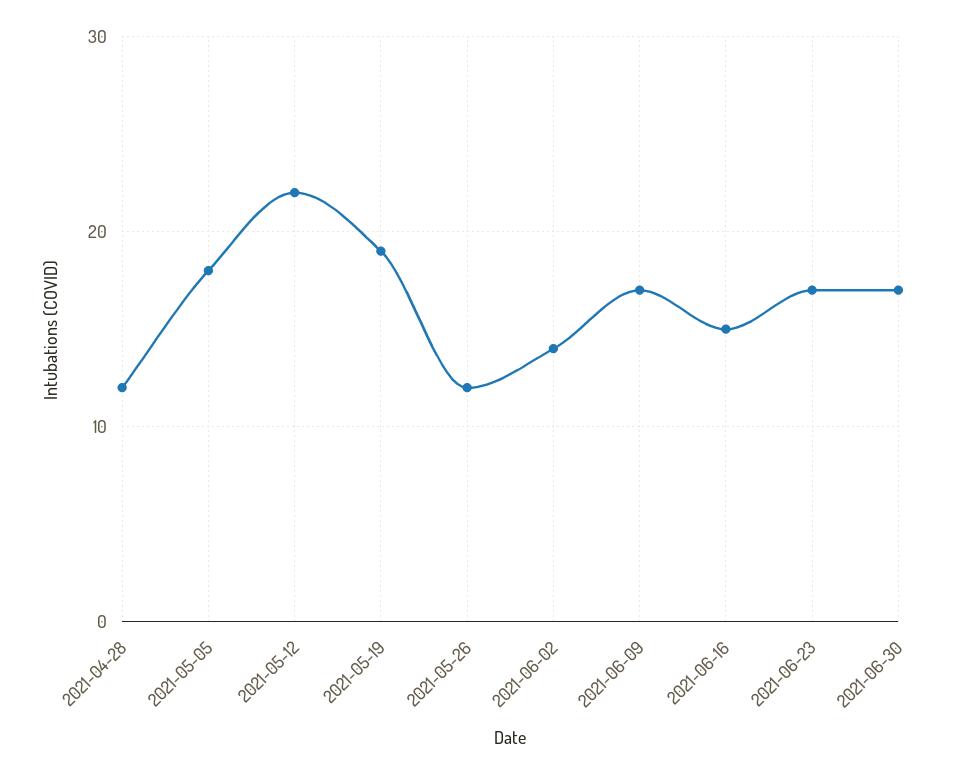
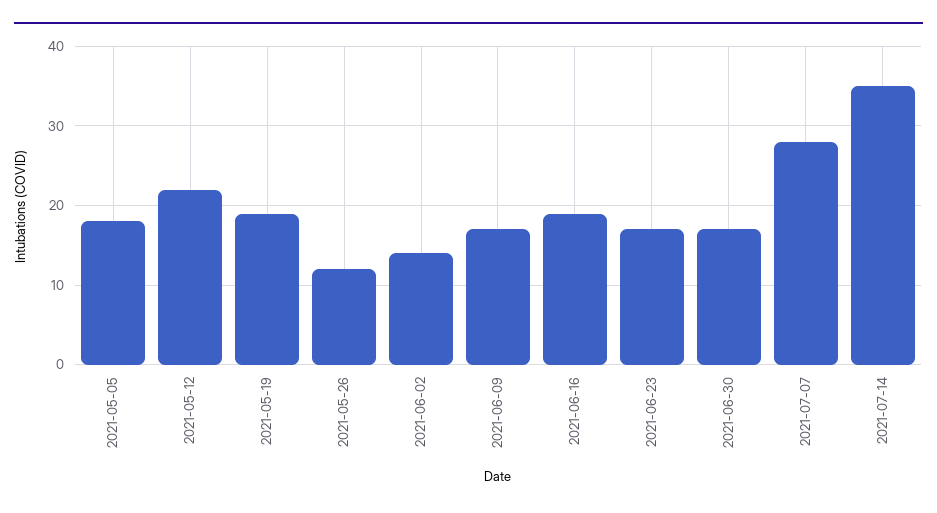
2021-04-28: 12 -> none
2021-06-16: 15 -> 19
2021-07-07: none -> 28
2021-07-14: none -> 35

